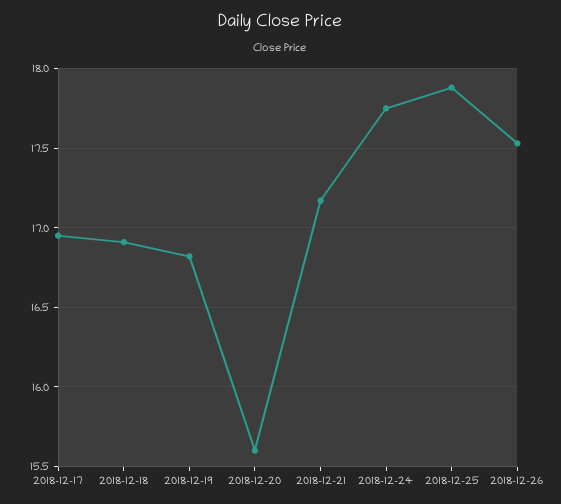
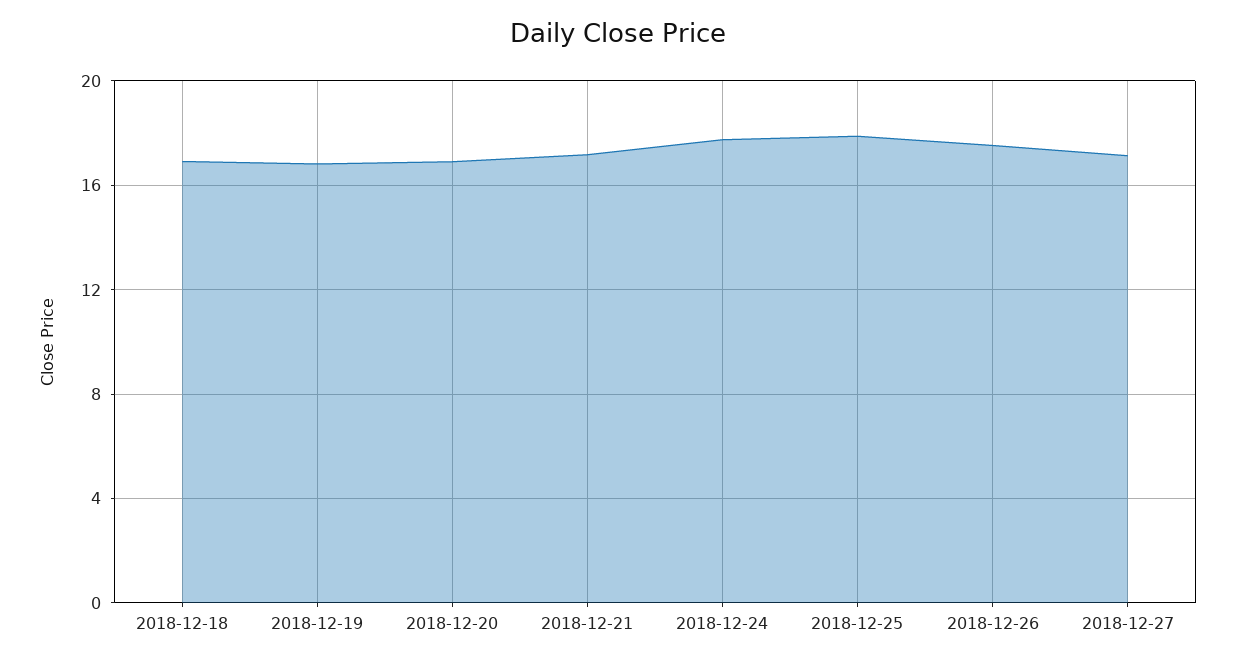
2018-12-17: 16.95 -> none
2018-12-20: 15.6 -> 17
2018-12-27: none -> 17

